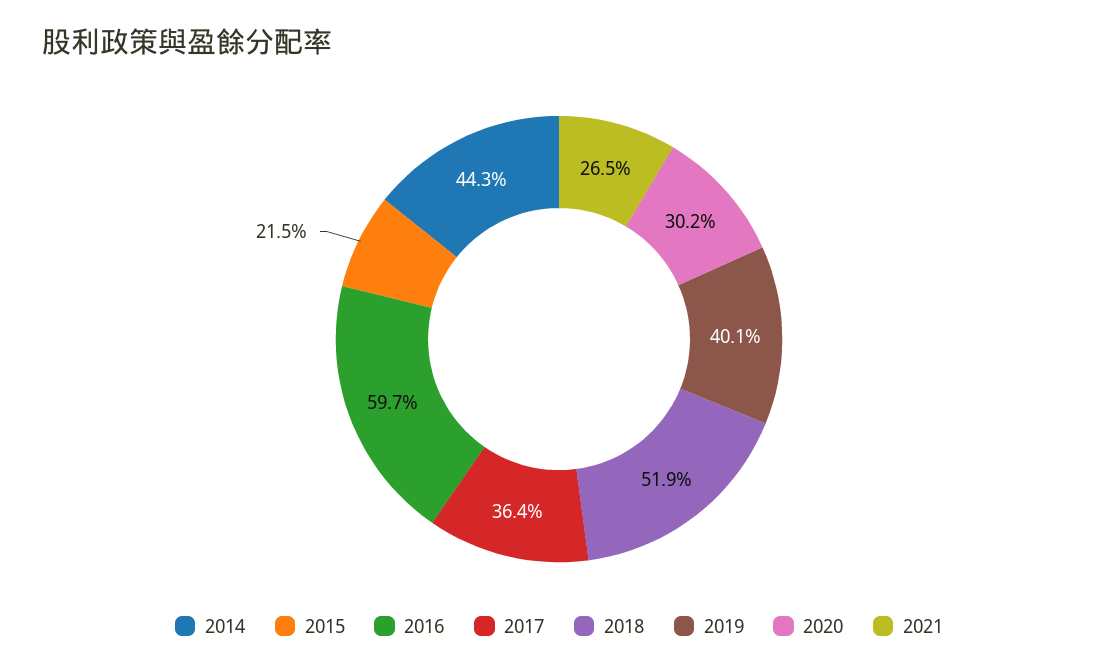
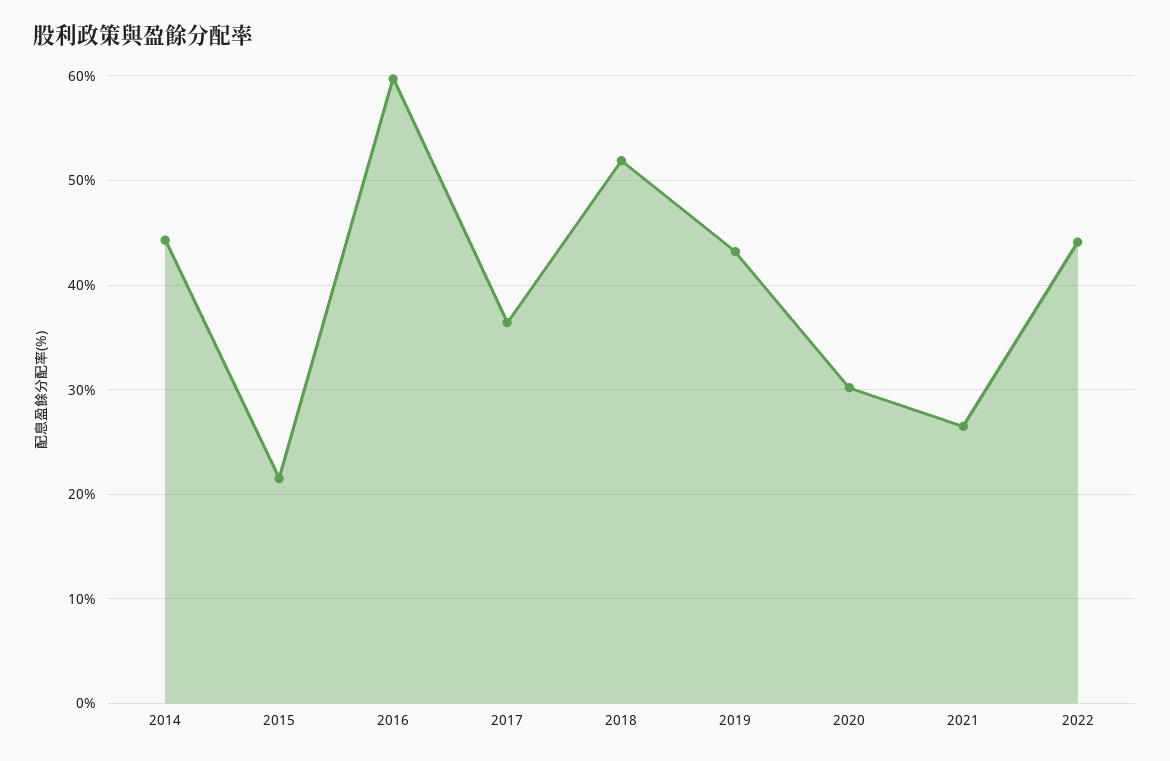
2019: 40.1 -> 43
2022: none -> 44

